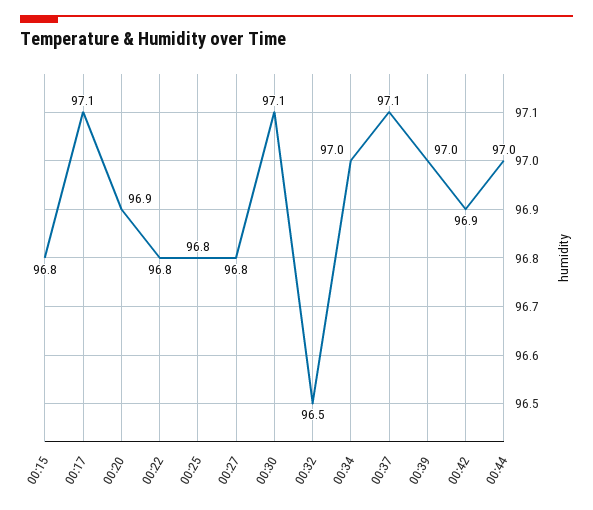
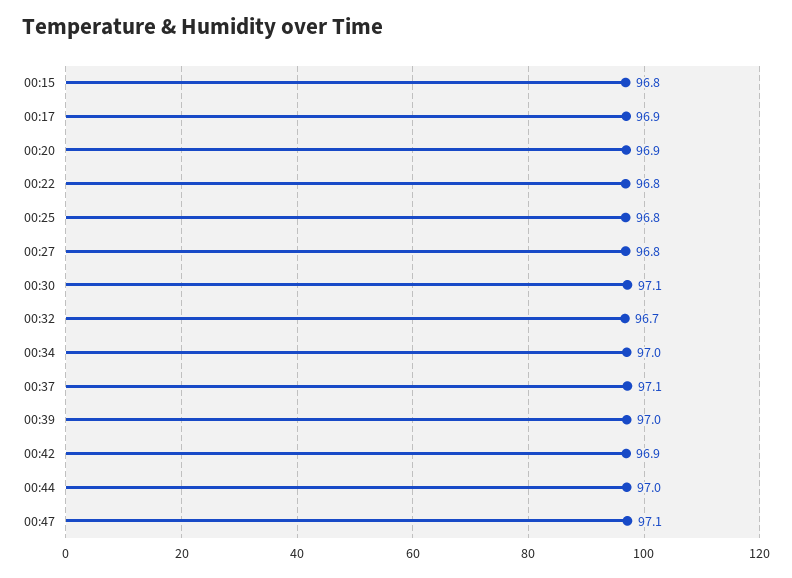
00:17: 97.1 -> 96.9
00:32: 96.5 -> 96.7
00:47: none -> 97.1

